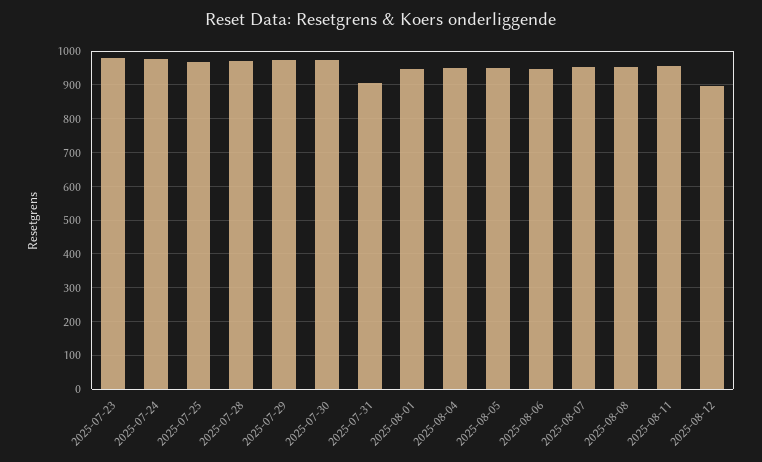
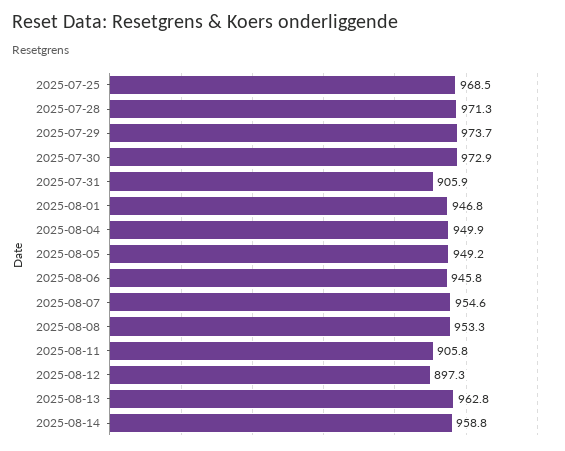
2025-07-23: 980 -> none
2025-07-24: 980 -> none
2025-08-11: 960 -> 905.8
2025-08-13: none -> 962.8
2025-08-14: none -> 958.8

